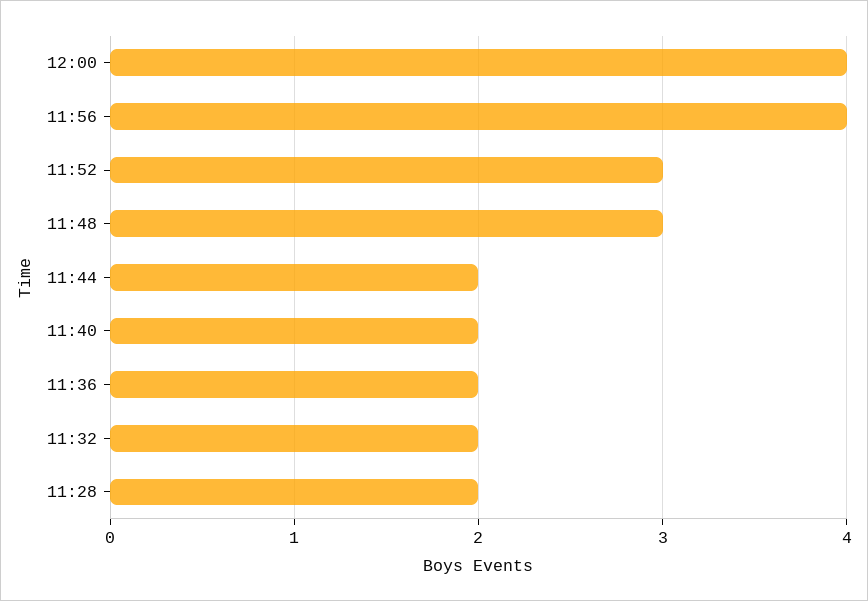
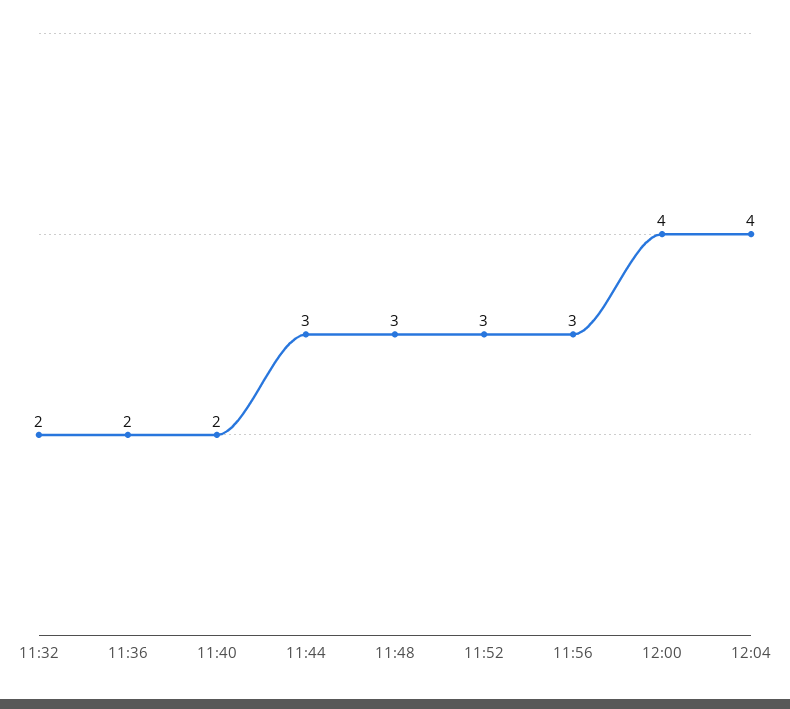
11:56: 4 -> 3
11:44: 2 -> 3
11:28: 2 -> none
12:04: none -> 4

